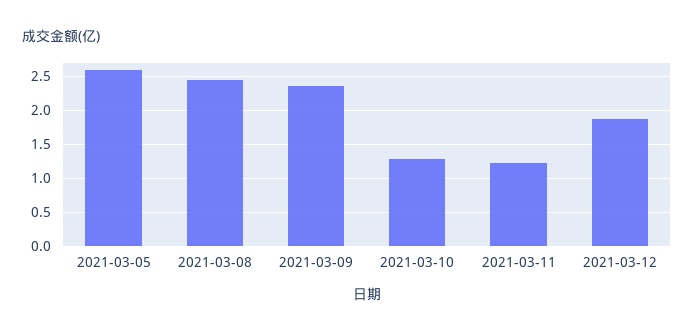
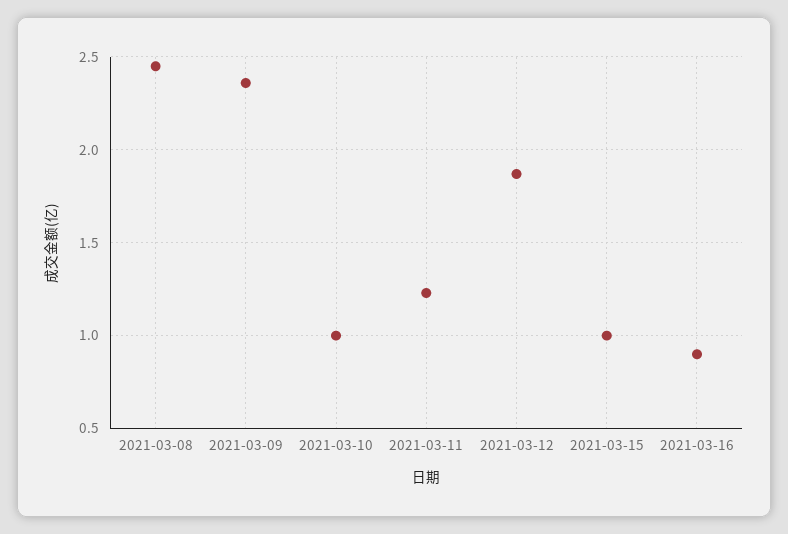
2021-03-05: 2.6 -> none
2021-03-10: 1.3 -> 1
2021-03-15: none -> 1
2021-03-16: none -> 0.9

